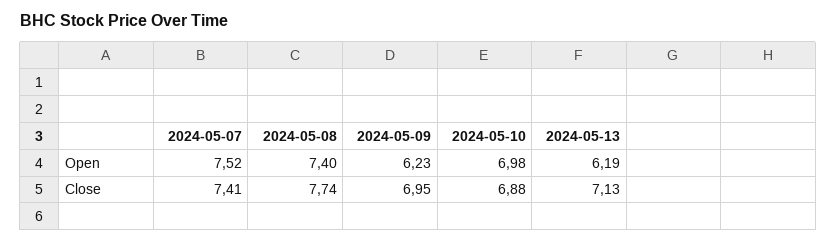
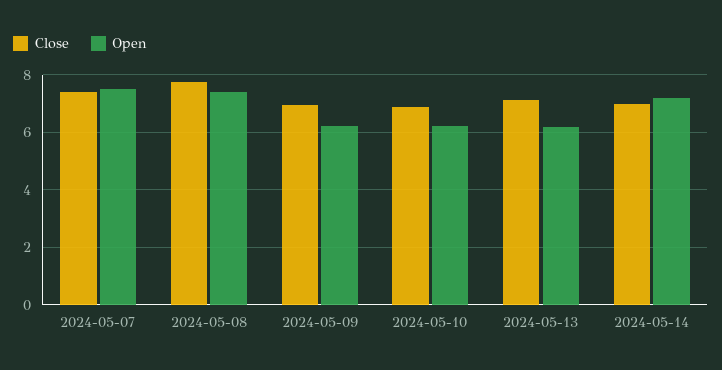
Open, 2024-05-10: 6.98 -> 6.25
Close, 2024-05-14: none -> 7
Open, 2024-05-14: none -> 7.25

